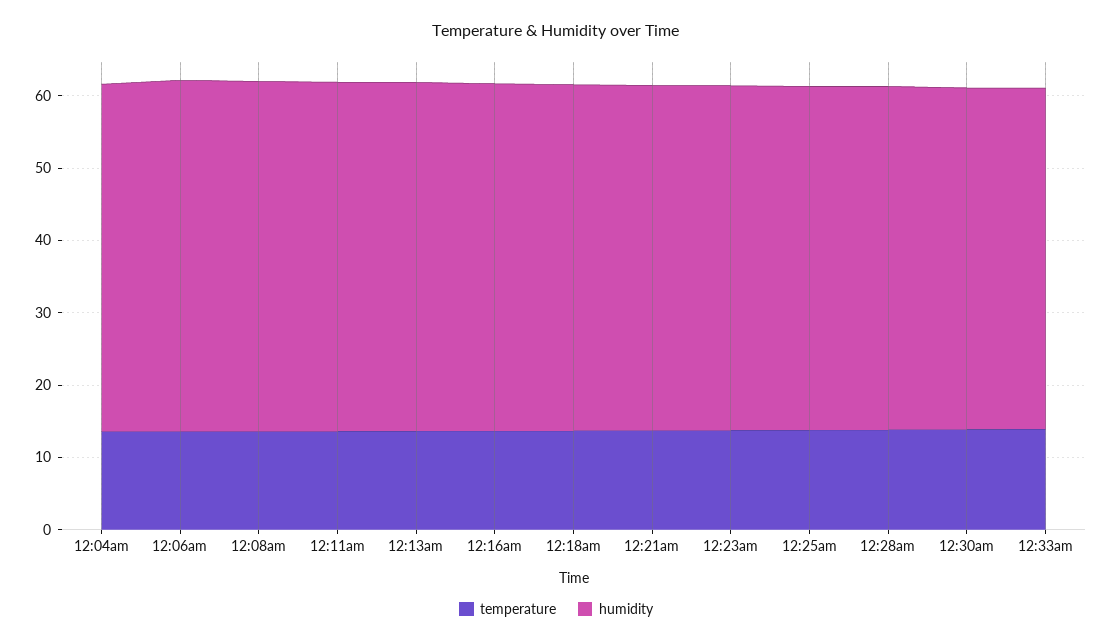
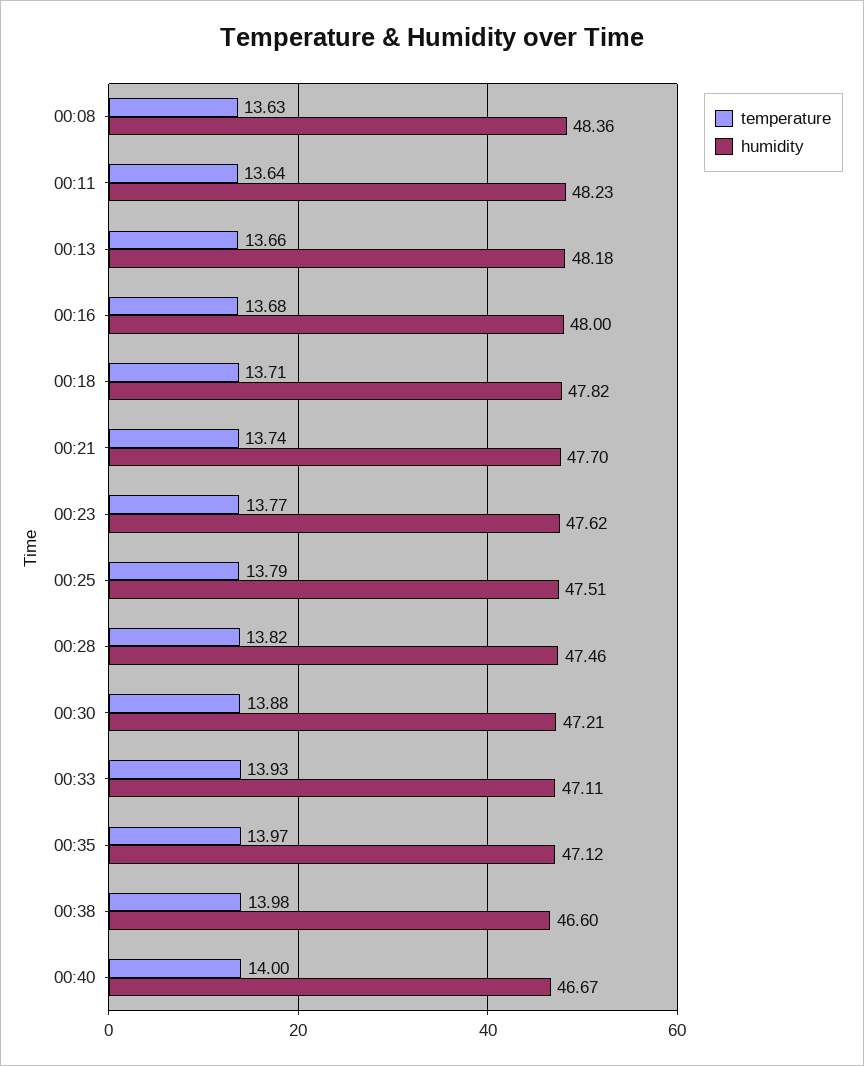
temperature, 12:04am: 14 -> none
humidity, 12:04am: 48 -> none
temperature, 12:06am: 14 -> none
humidity, 12:06am: 48 -> none
temperature, 00:35: none -> 13.97
humidity, 00:35: none -> 47.12
temperature, 00:38: none -> 13.98
humidity, 00:38: none -> 46.6
temperature, 00:40: none -> 14
humidity, 00:40: none -> 46.67

